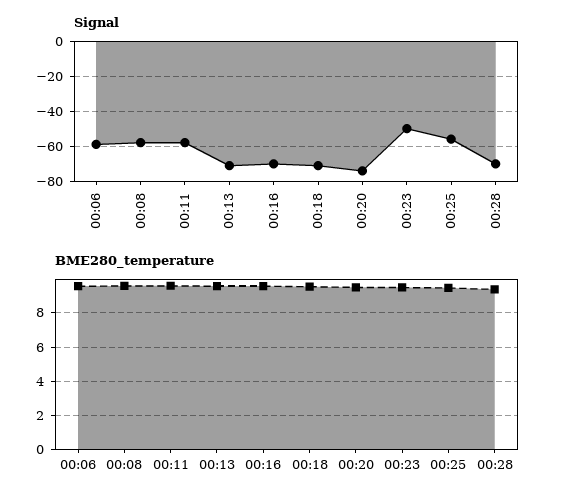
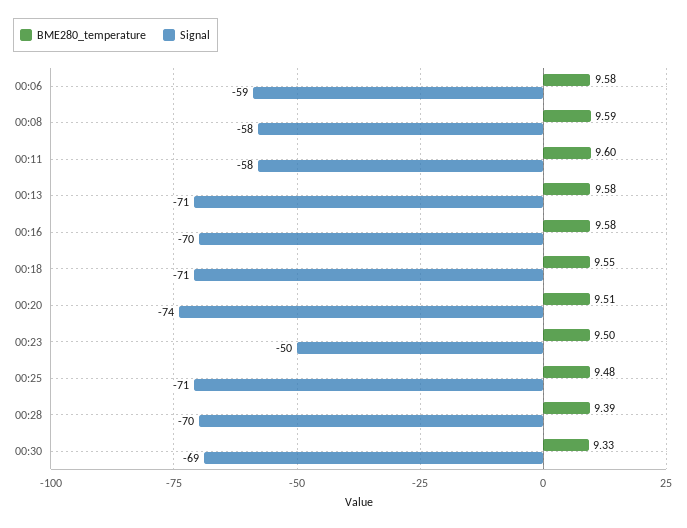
Signal, 00:25: -55 -> -71
BME280_temperature, 00:30: none -> 9.33
Signal, 00:30: none -> -69

